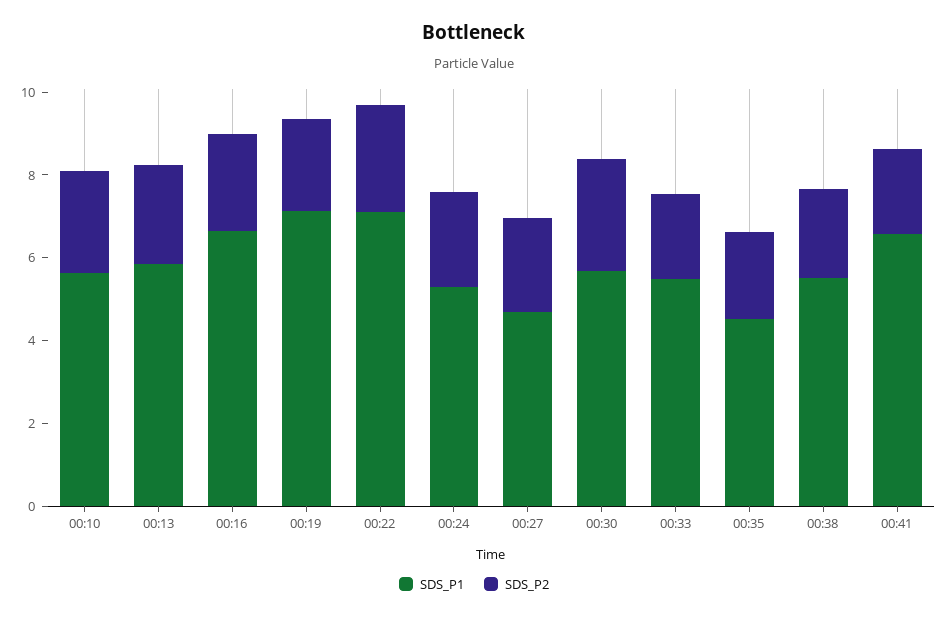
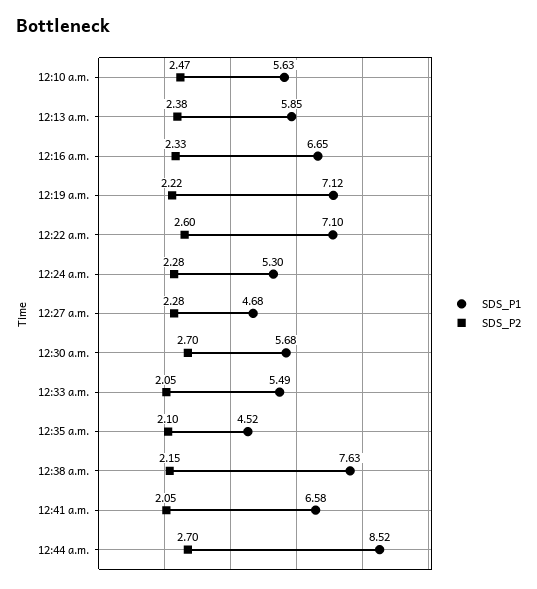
SDS_P1, 00:38: 5.5 -> 7.63
SDS_P1, 12:44 a.m.: none -> 8.52
SDS_P2, 12:44 a.m.: none -> 2.7

